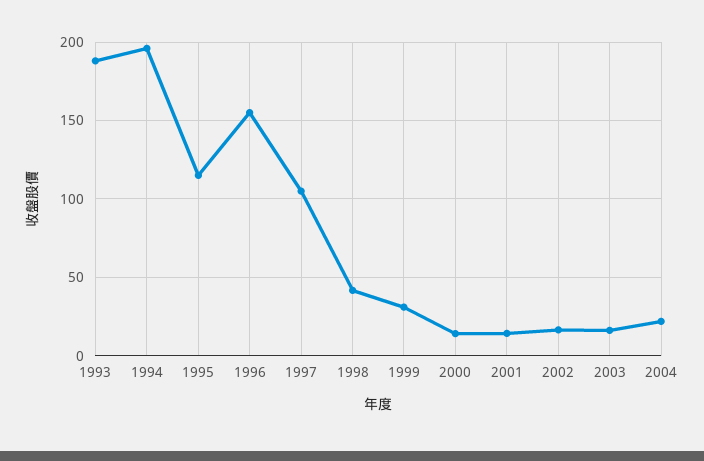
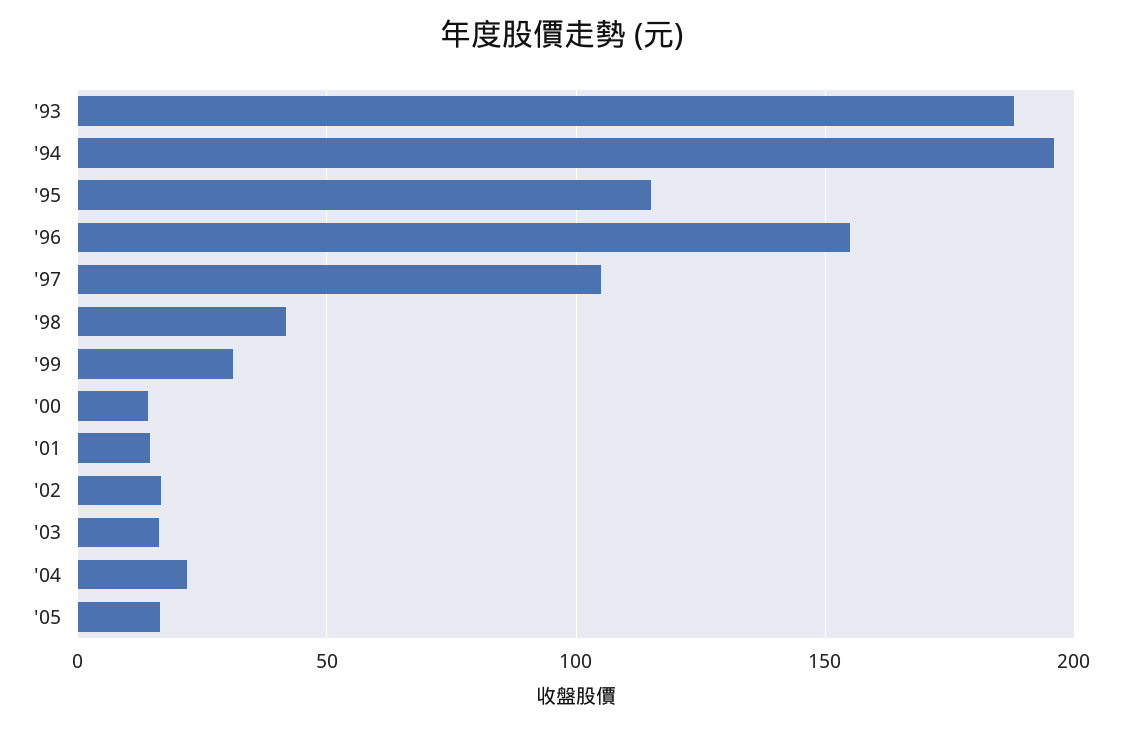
'05: none -> 15

